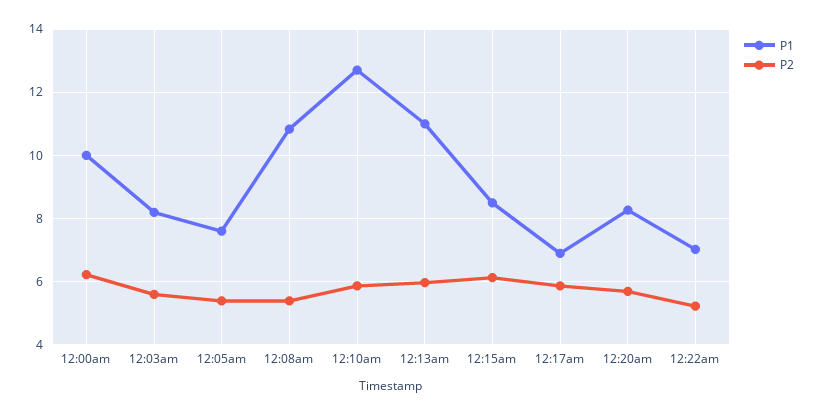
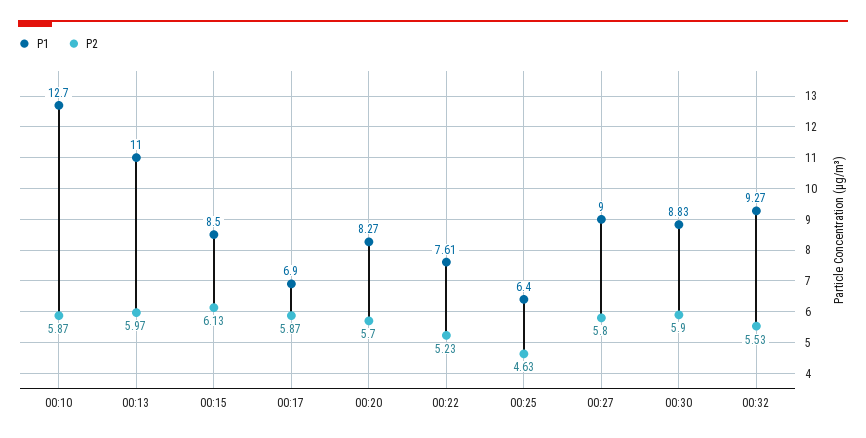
P1, 12:00am: 10 -> none
P2, 12:00am: 6.2 -> none
P1, 12:03am: 8.2 -> none
P2, 12:03am: 5.6 -> none
P1, 12:05am: 7.6 -> none
P2, 12:05am: 5.4 -> none
P1, 12:08am: 10.8 -> none
P2, 12:08am: 5.4 -> none
P1, 12:22am: 7 -> 7.61
P1, 00:25: none -> 6.4
P2, 00:25: none -> 4.63
P1, 00:27: none -> 9
P2, 00:27: none -> 5.8
P1, 00:30: none -> 8.83
P2, 00:30: none -> 5.9
P1, 00:32: none -> 9.27
P2, 00:32: none -> 5.53

